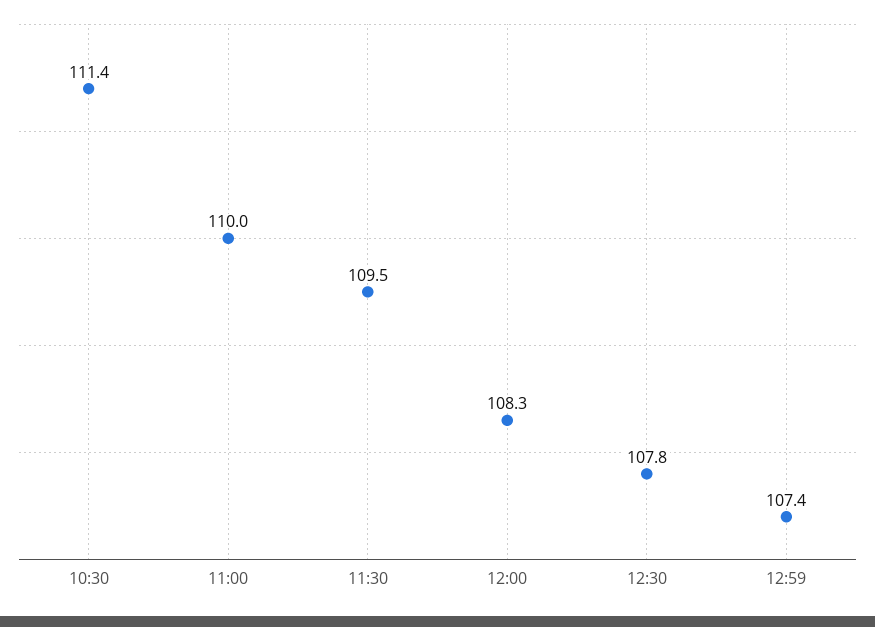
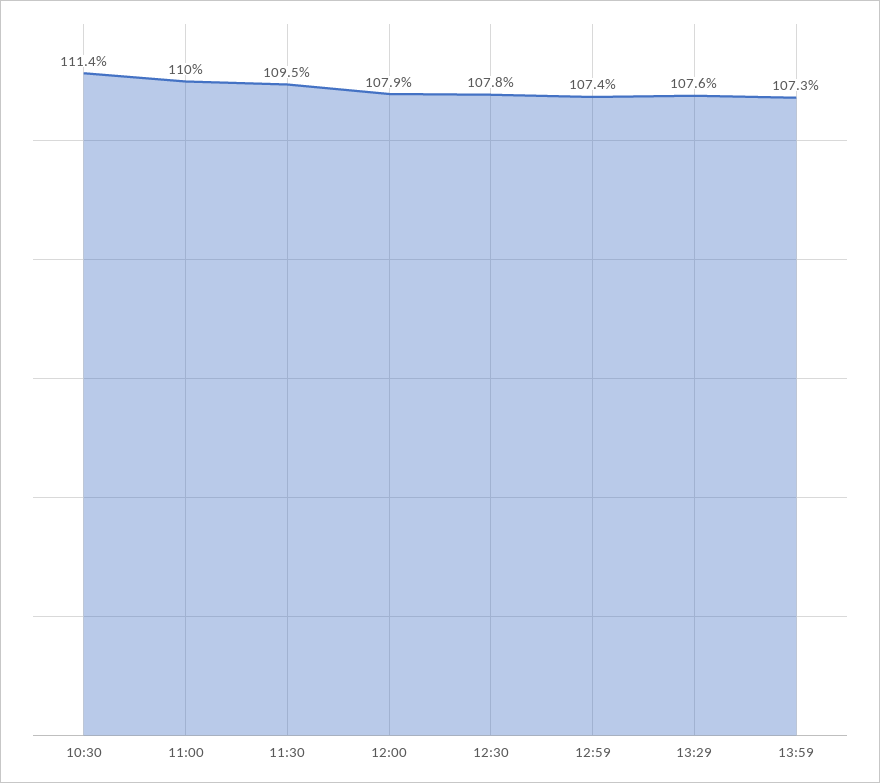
12:00: 108.3 -> 107.9
13:29: none -> 107.6
13:59: none -> 107.3

